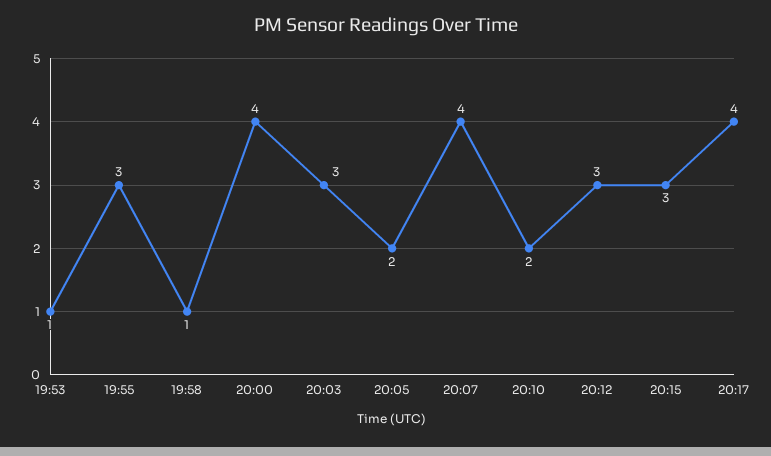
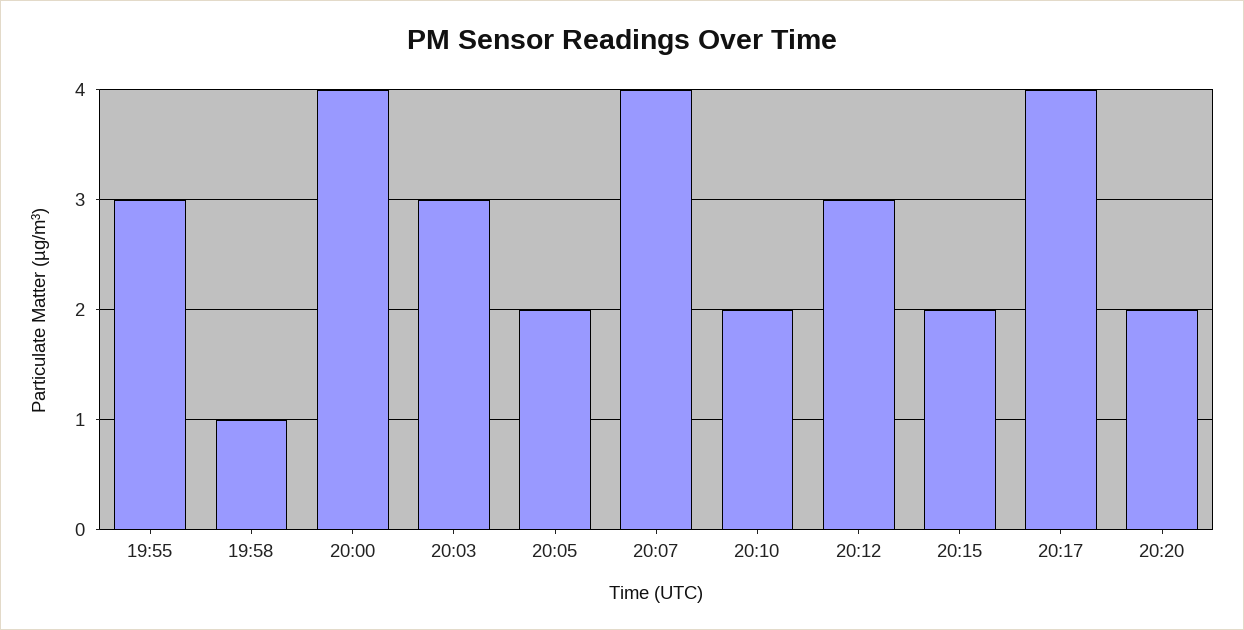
19:53: 1 -> none
20:15: 3 -> 2
20:20: none -> 2

